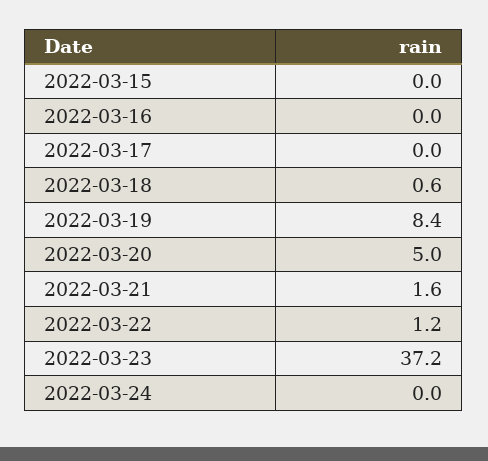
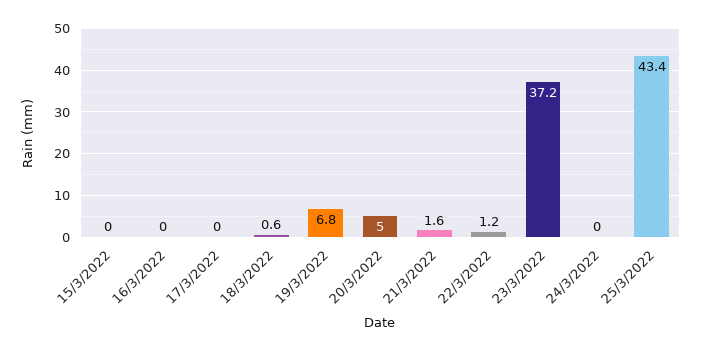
2022-03-19: 8.4 -> 6.8
25/3/2022: none -> 43.4

